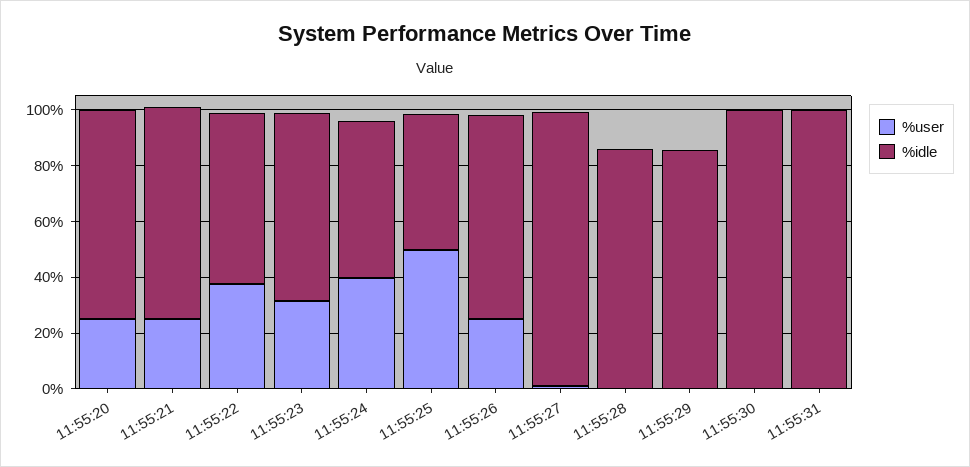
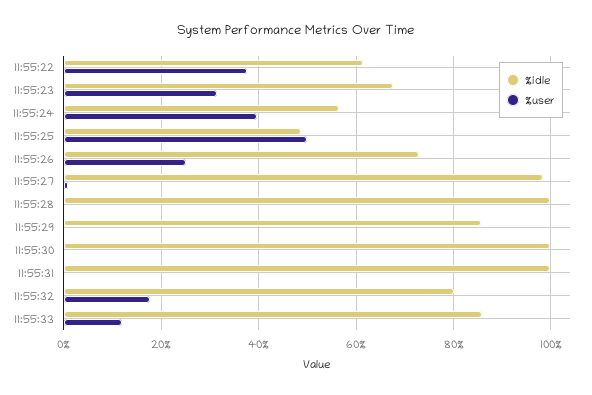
%user, 11:55:20: 25 -> none
%idle, 11:55:20: 75 -> none
%user, 11:55:21: 25 -> none
%idle, 11:55:21: 75 -> none
%idle, 11:55:28: 85 -> 100
%idle, 11:55:32: none -> 80
%user, 11:55:32: none -> 18
%idle, 11:55:33: none -> 86
%user, 11:55:33: none -> 12

